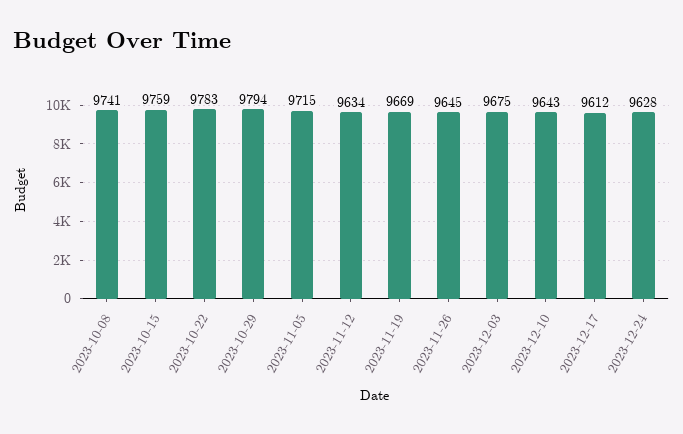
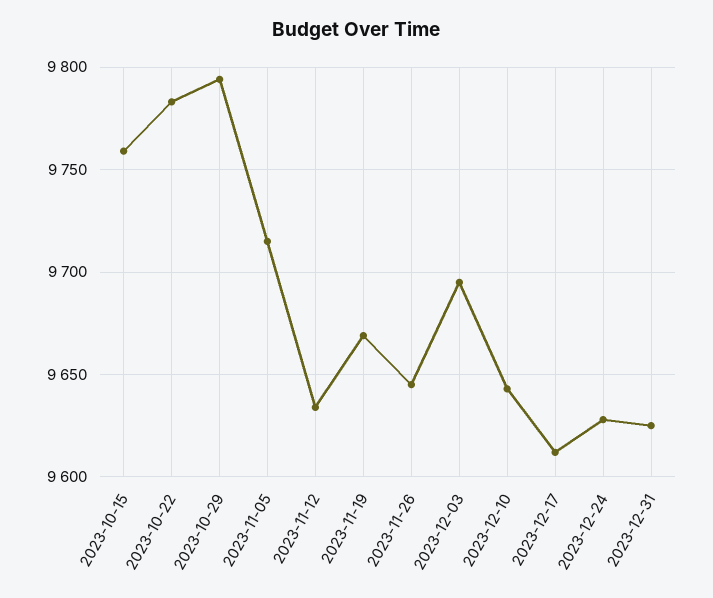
2023-10-08: 9741 -> none
2023-12-03: 9675 -> 9695
2023-12-31: none -> 9625

